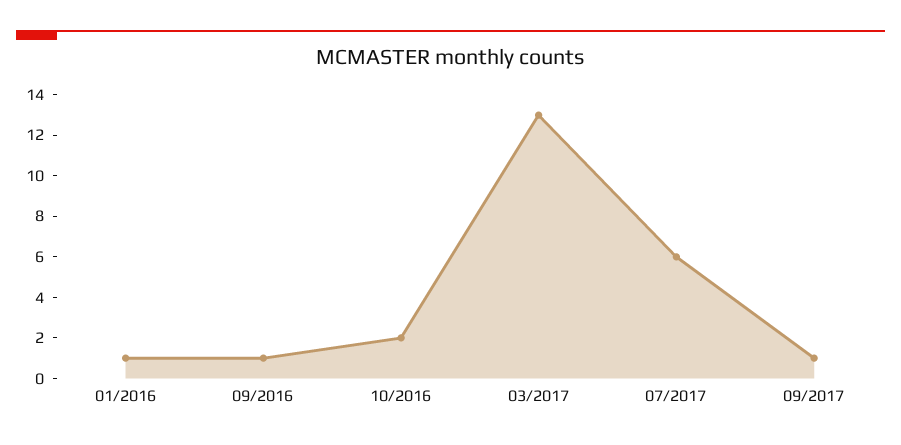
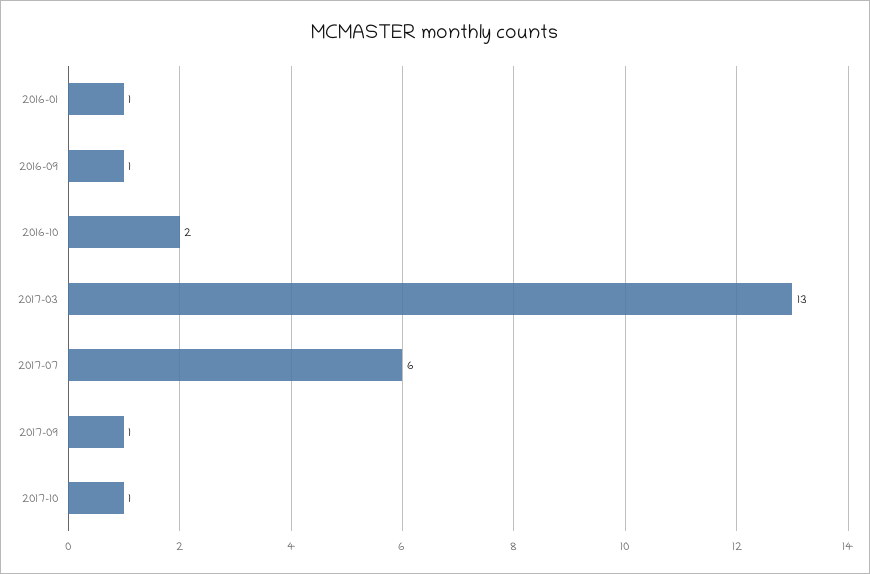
2017-10: none -> 1

